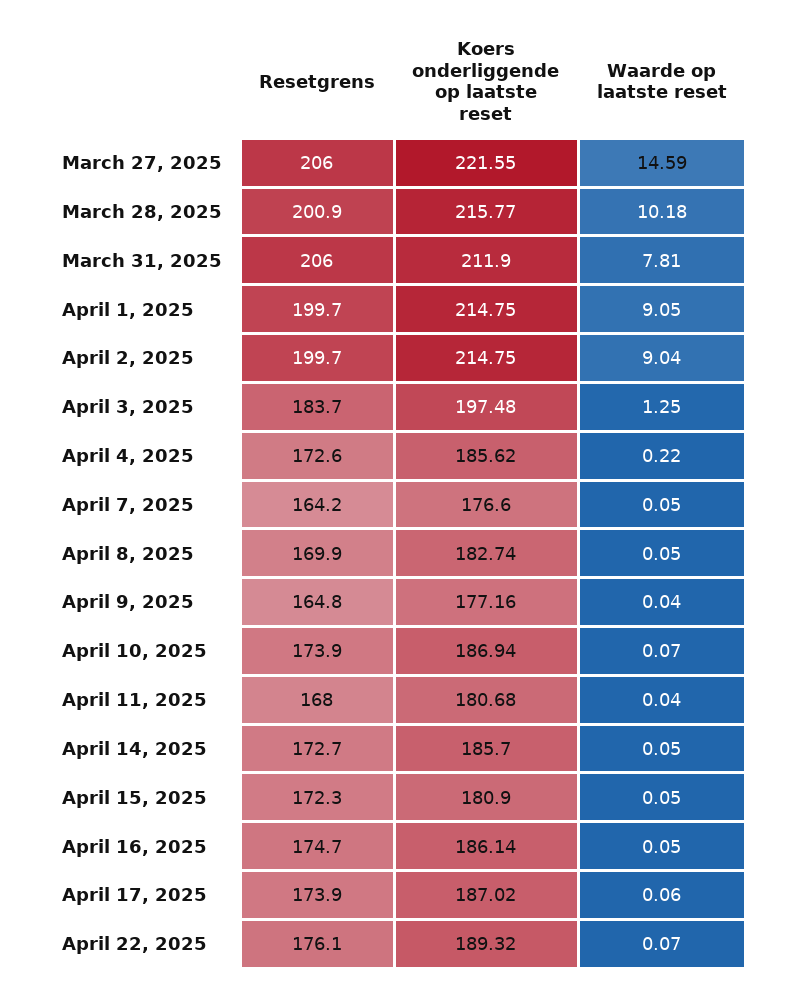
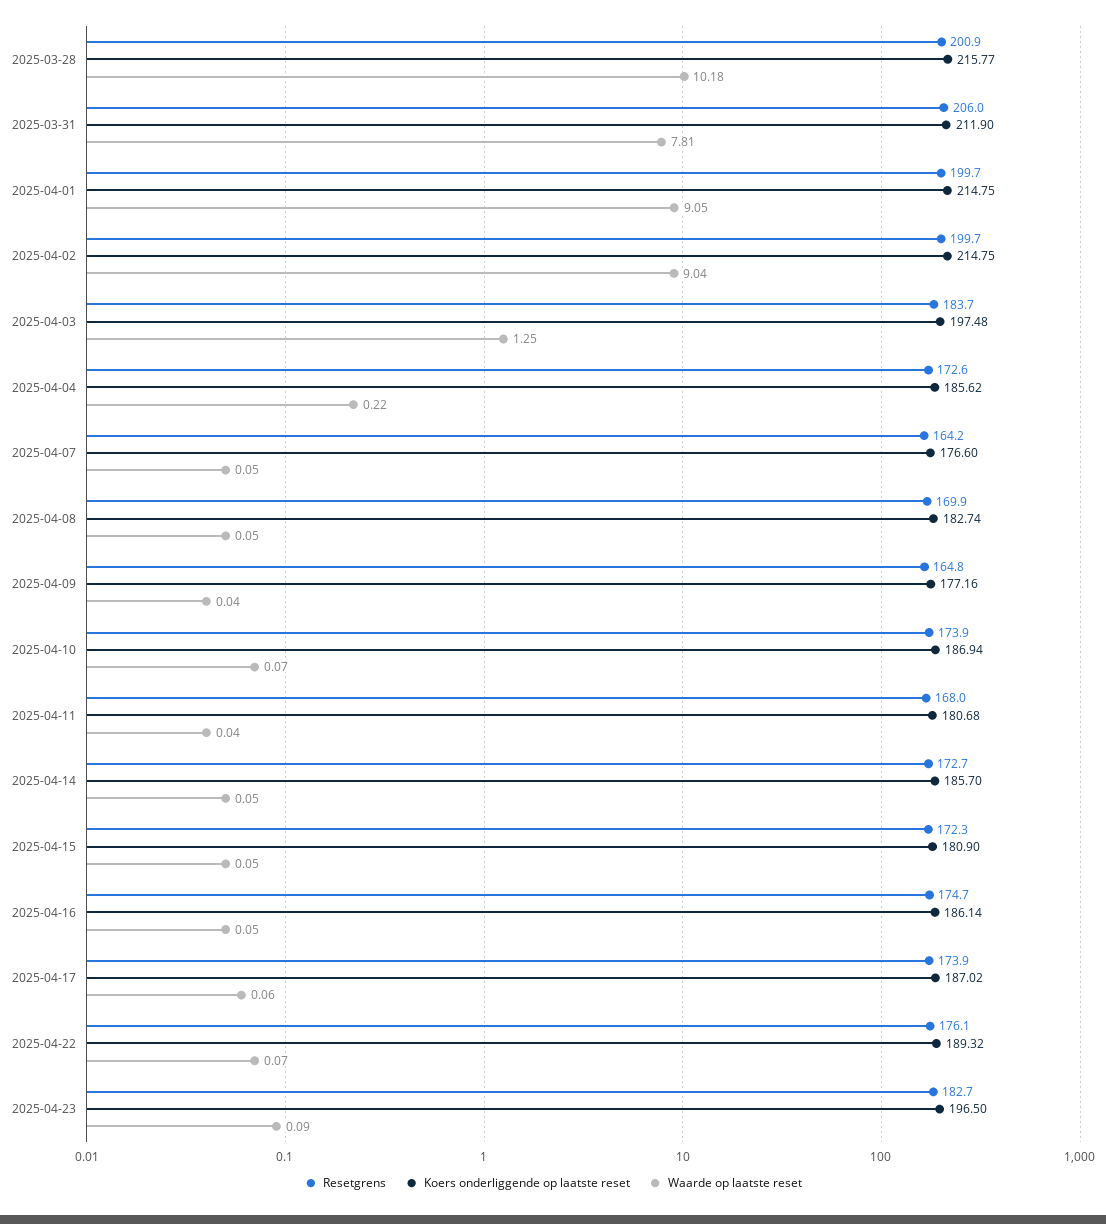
Resetgrens, March 27, 2025: 206 -> none
Koers onderliggende op laatste reset, March 27, 2025: 221.55 -> none
Waarde op laatste reset, March 27, 2025: 14.59 -> none
Resetgrens, 2025-04-23: none -> 182.7
Koers onderliggende op laatste reset, 2025-04-23: none -> 196.5
Waarde op laatste reset, 2025-04-23: none -> 0.09

